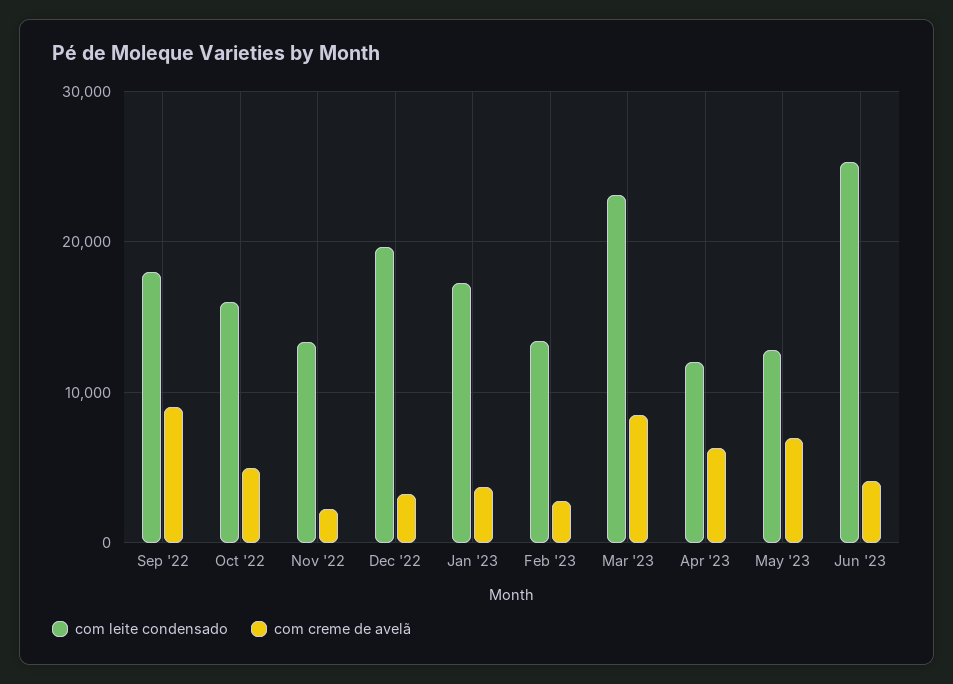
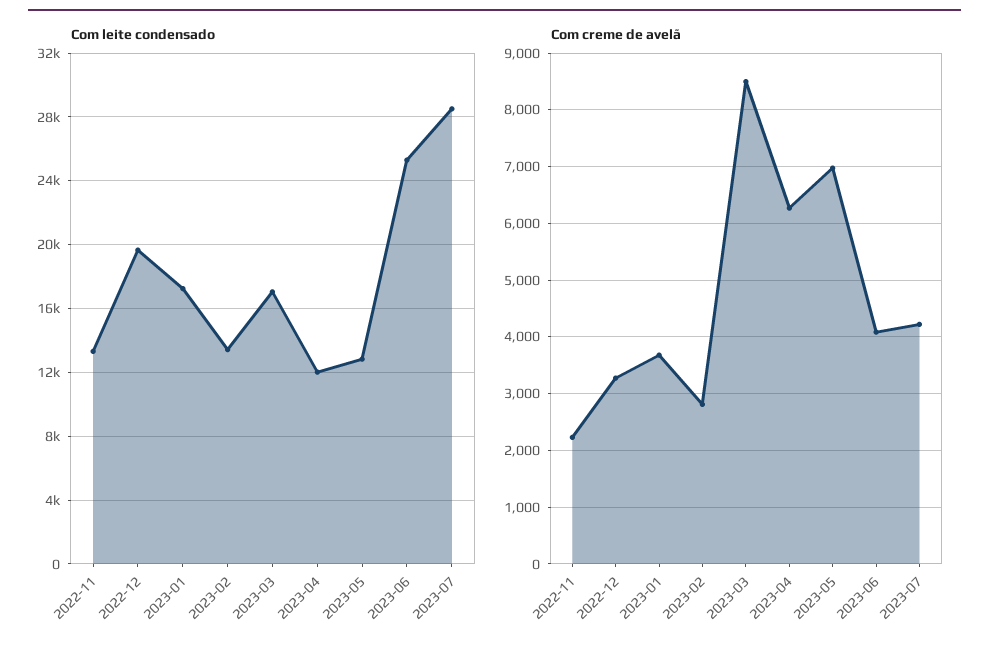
com leite condensado, Sep '22: 18000 -> none
com creme de avelã, Sep '22: 9000 -> none
com leite condensado, Oct '22: 16000 -> none
com creme de avelã, Oct '22: 5000 -> none
com leite condensado, Mar '23: 23000 -> 17000
com leite condensado, 2023-07: none -> 28500
com creme de avelã, 2023-07: none -> 4200

